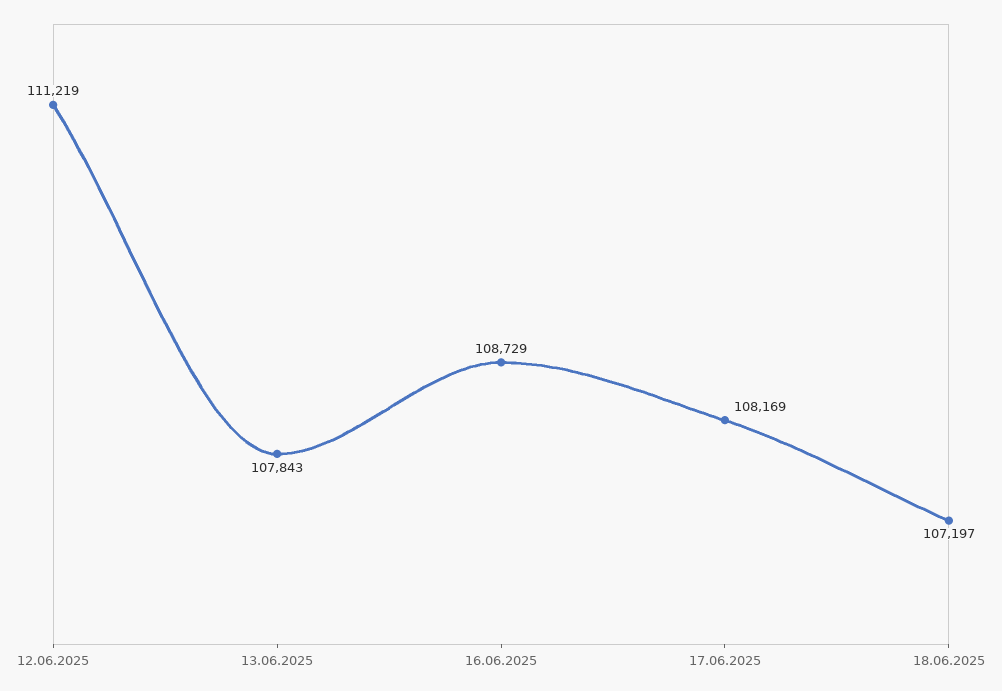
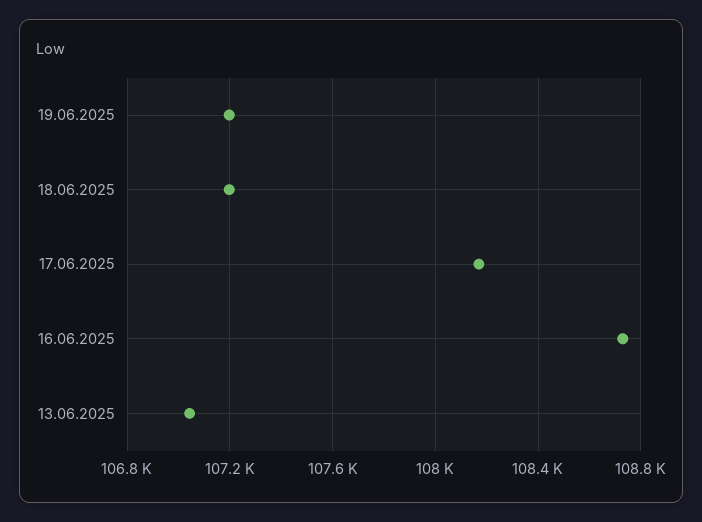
12.06.2025: 111219 -> none
13.06.2025: 107843 -> 107050
19.06.2025: none -> 107200

